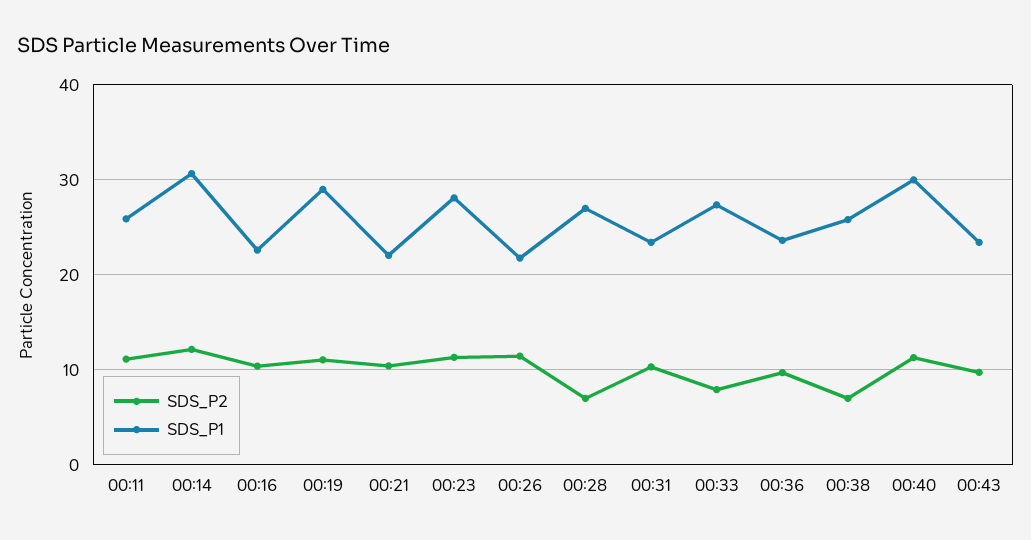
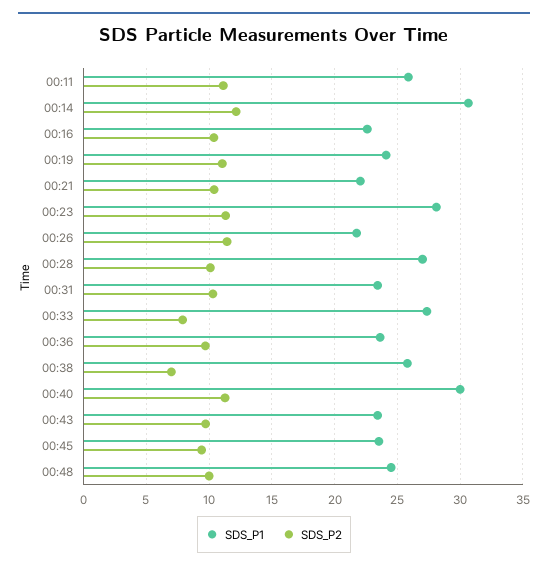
SDS_P1, 00:19: 29 -> 24
SDS_P2, 00:28: 7 -> 10
SDS_P1, 00:45: none -> 23.5
SDS_P2, 00:45: none -> 9.5
SDS_P1, 00:48: none -> 24.5
SDS_P2, 00:48: none -> 10

